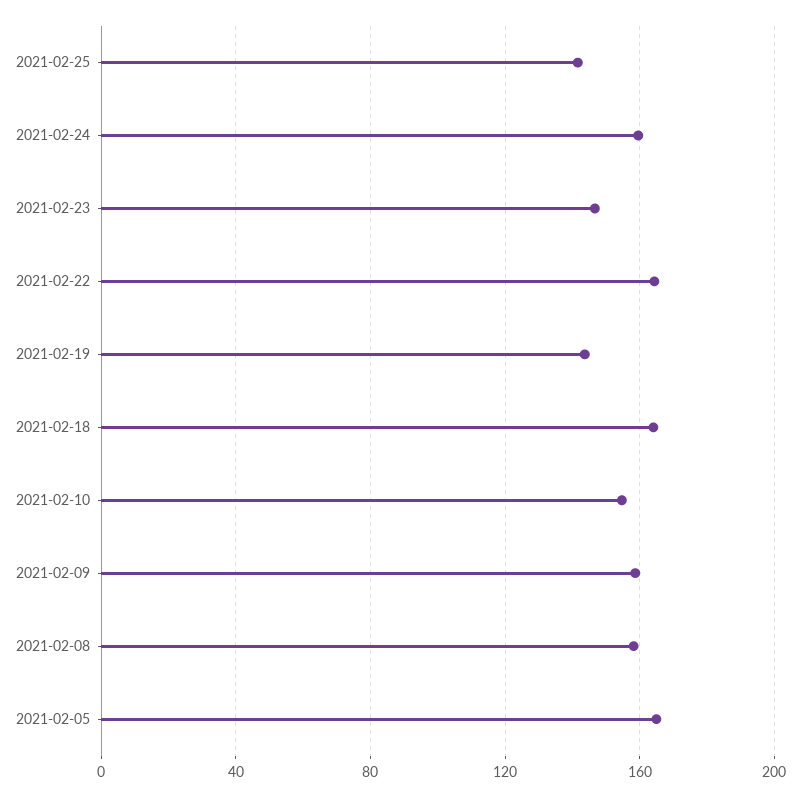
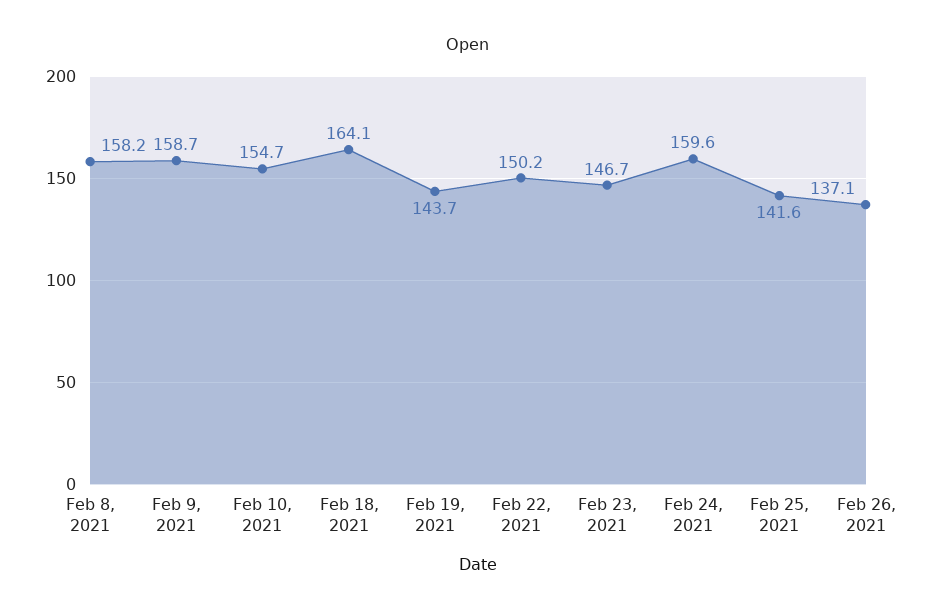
2021-02-22: 165 -> 150.2
2021-02-05: 165 -> none
Feb 26, 2021: none -> 137.1

